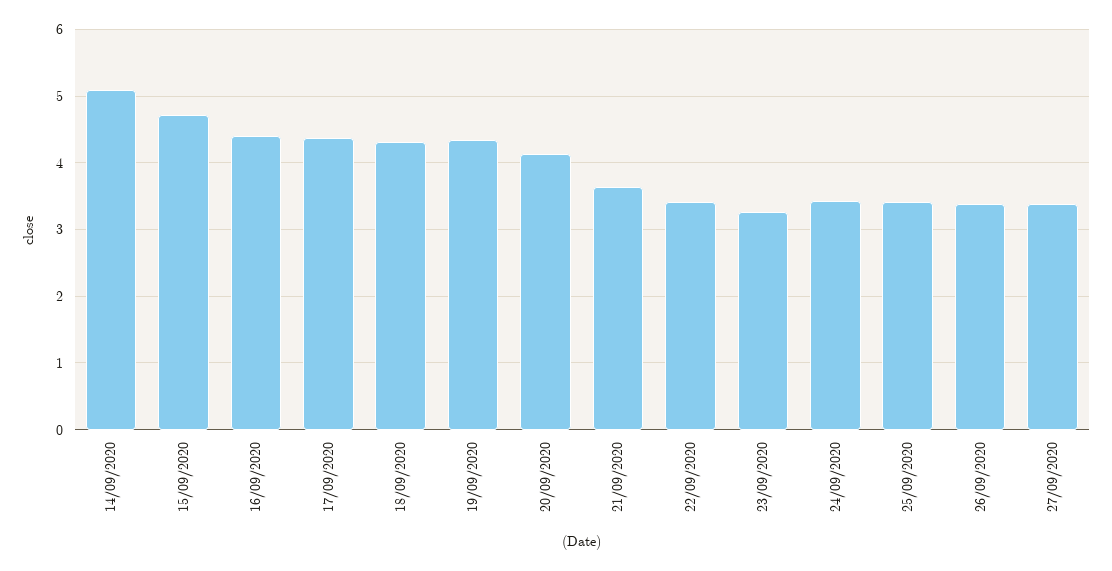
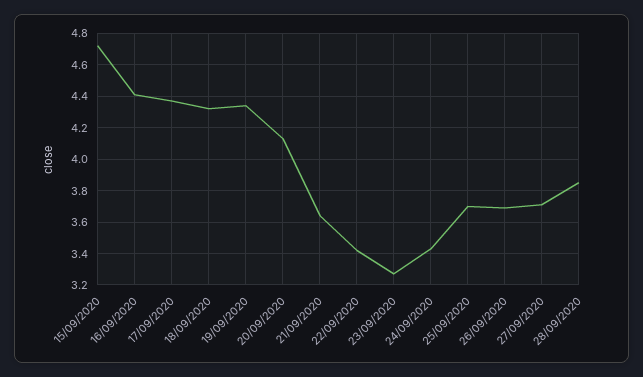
14/09/2020: 5.1 -> none
25/09/2020: 3.4 -> 3.7
26/09/2020: 3.4 -> 3.7
27/09/2020: 3.4 -> 3.7
28/09/2020: none -> 3.85

